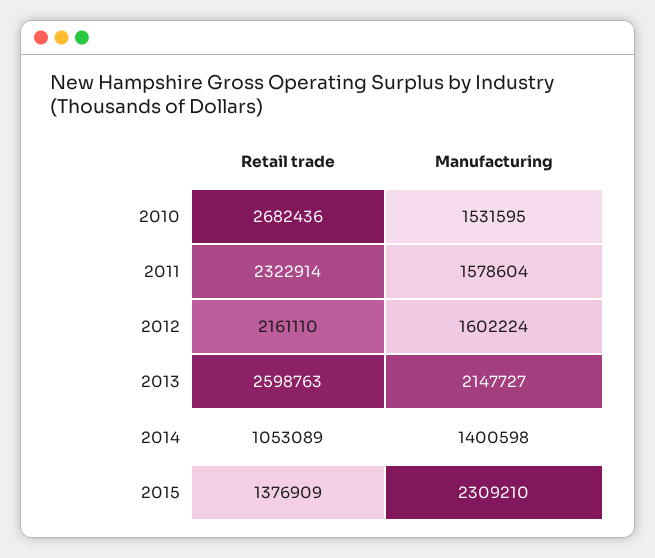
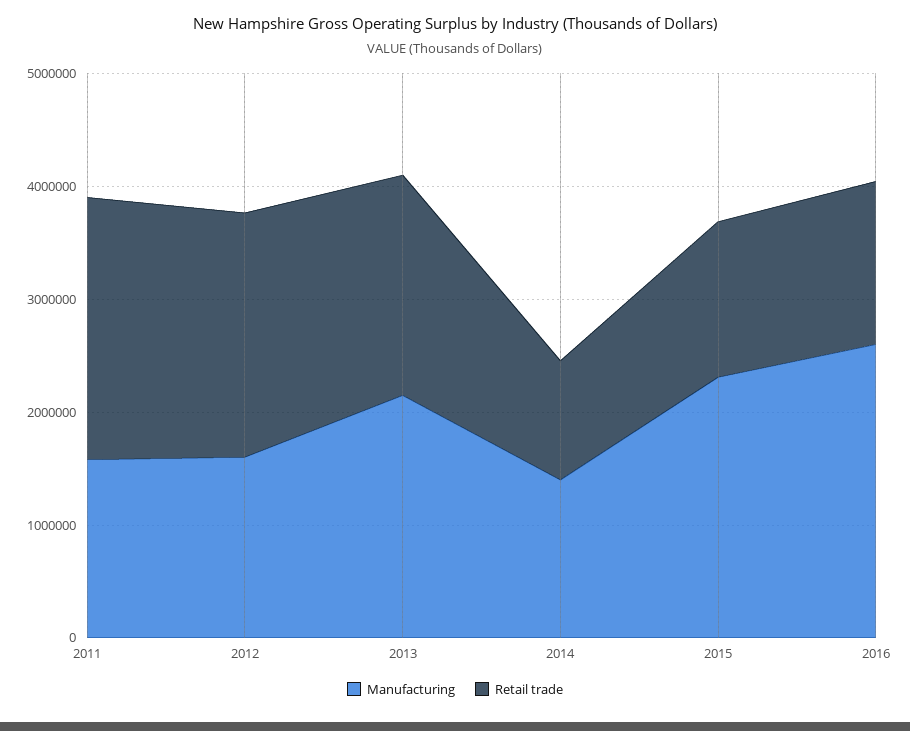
Retail trade, 2010: 2682436 -> none
Manufacturing, 2010: 1531595 -> none
Retail trade, 2013: 2598763 -> 2000000
Manufacturing, 2016: none -> 2600000
Retail trade, 2016: none -> 1400000

